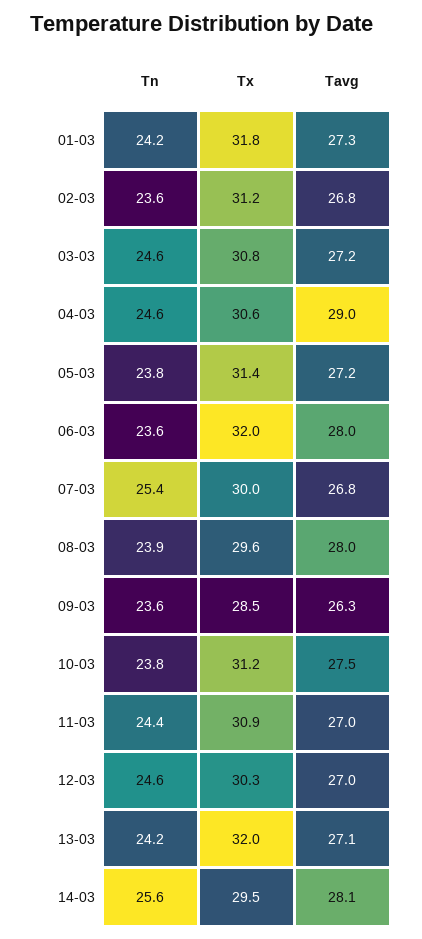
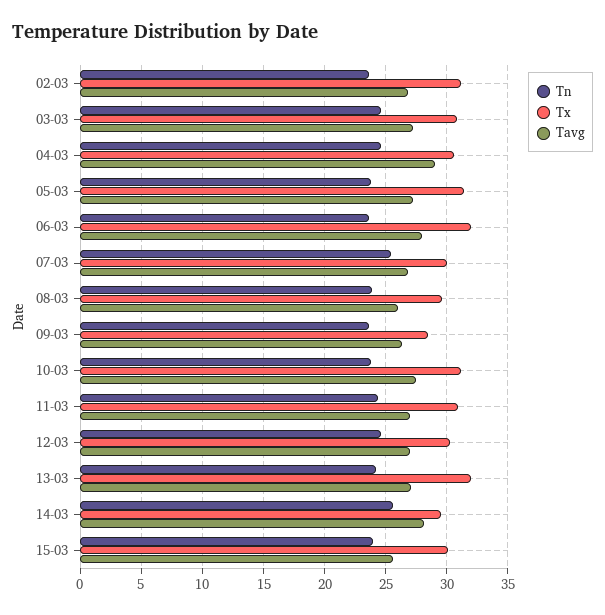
Tn, 01-03: 24.2 -> none
Tx, 01-03: 31.8 -> none
Tavg, 01-03: 27.3 -> none
Tavg, 08-03: 28 -> 26
Tn, 15-03: none -> 24
Tx, 15-03: none -> 30
Tavg, 15-03: none -> 25.5

